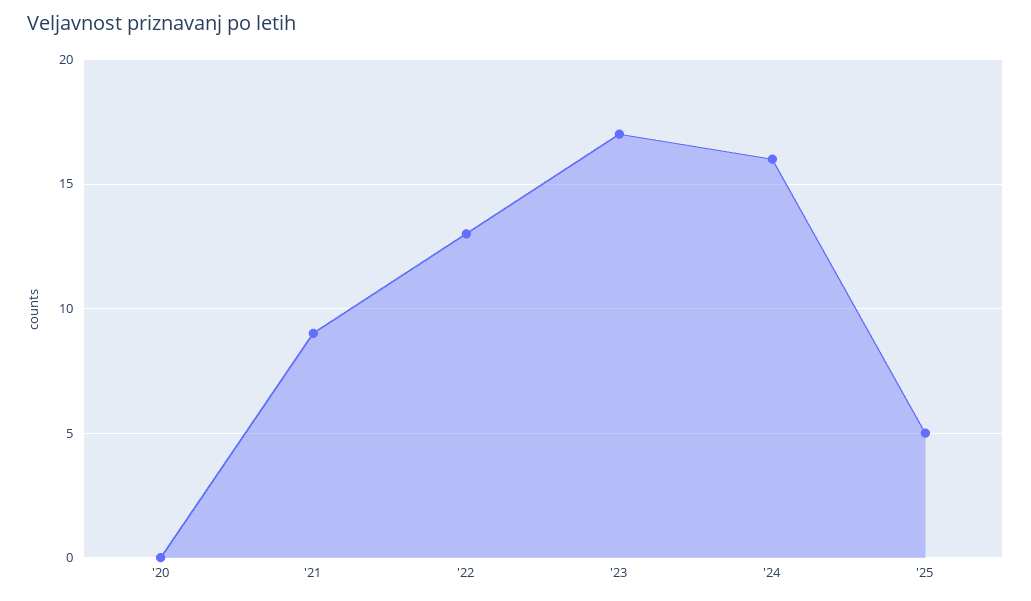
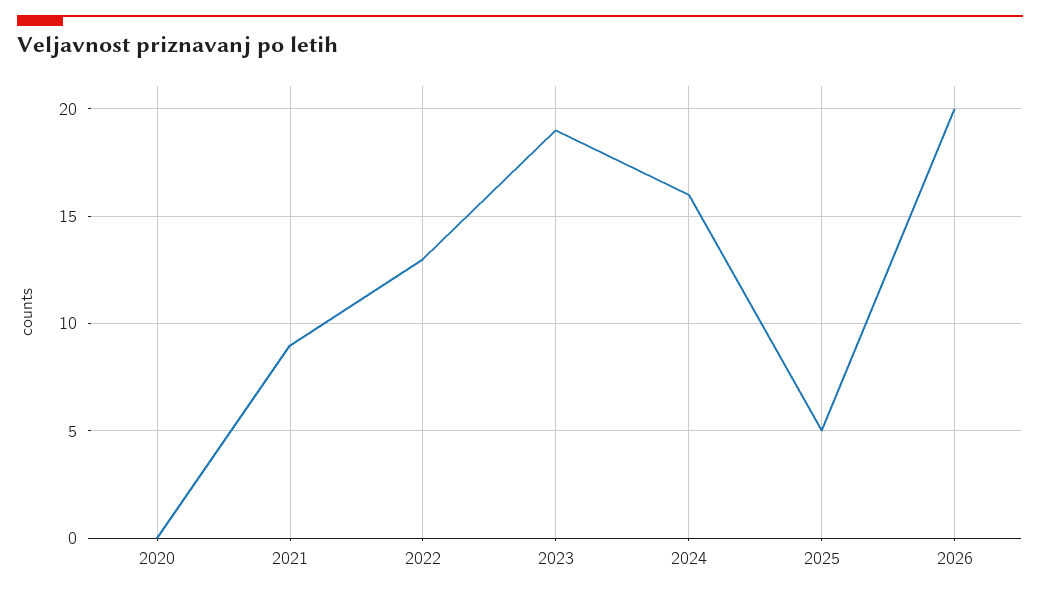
'23: 17 -> 19
2026: none -> 20

